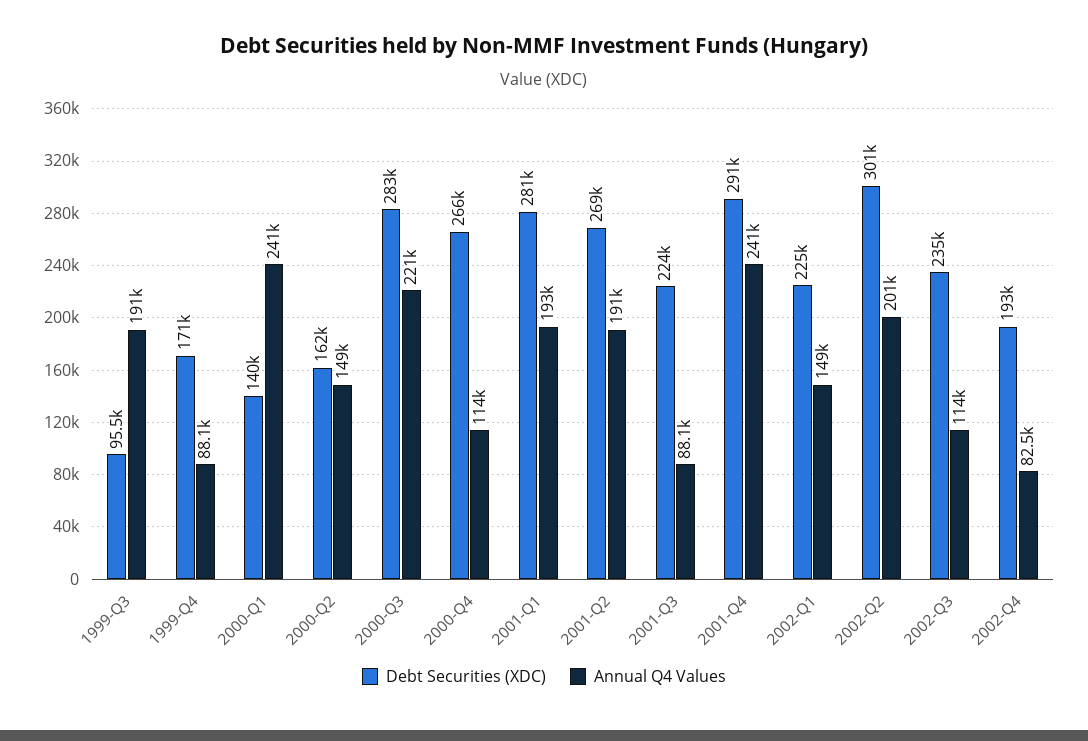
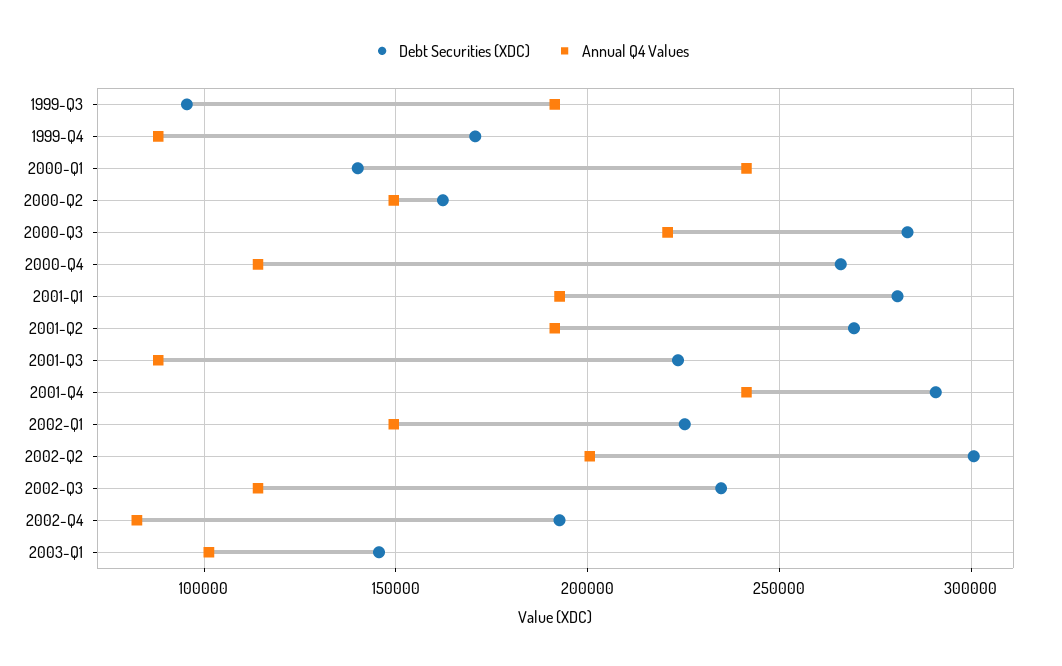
Debt Securities (XDC), 2003-Q1: none -> 145000
Annual Q4 Values, 2003-Q1: none -> 100000

